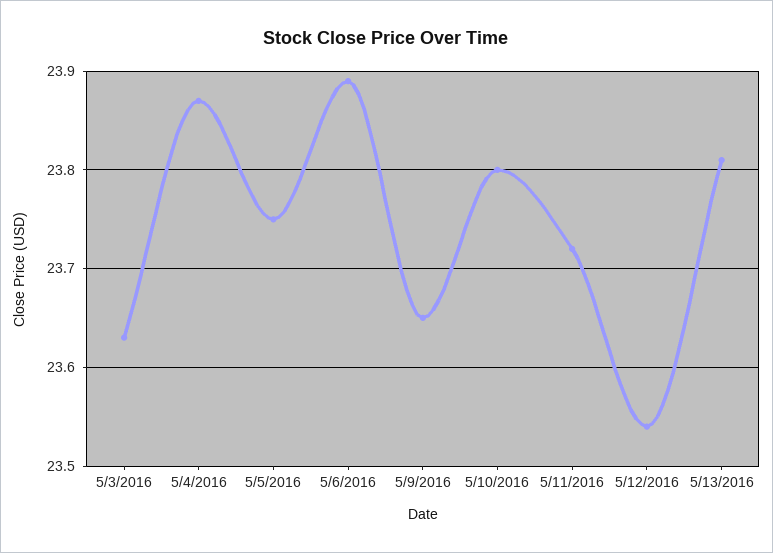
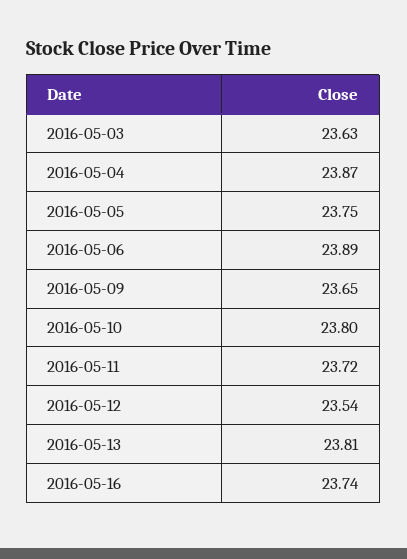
2016-05-16: none -> 23.74

